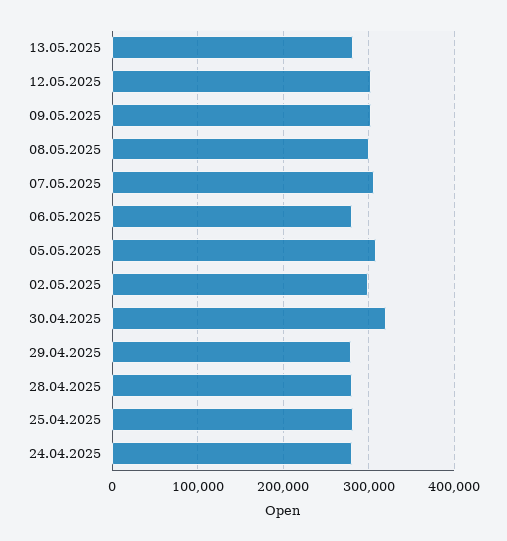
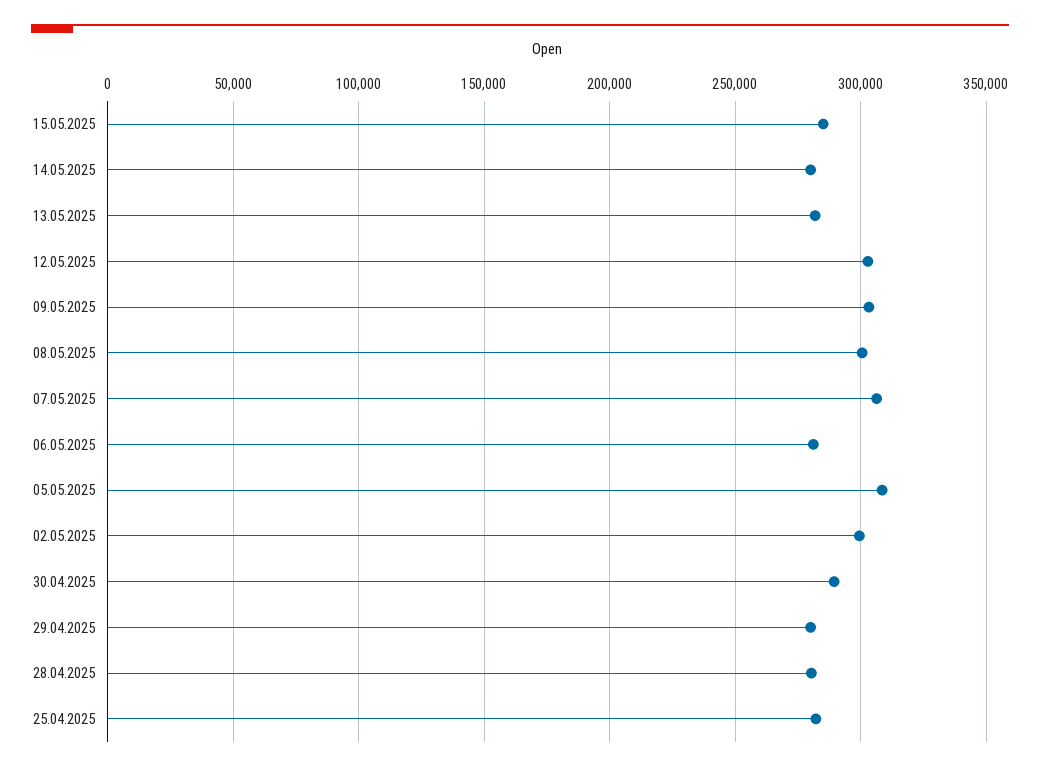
30.04.2025: 320000 -> 290000
24.04.2025: 280000 -> none
15.05.2025: none -> 285000
14.05.2025: none -> 280000

